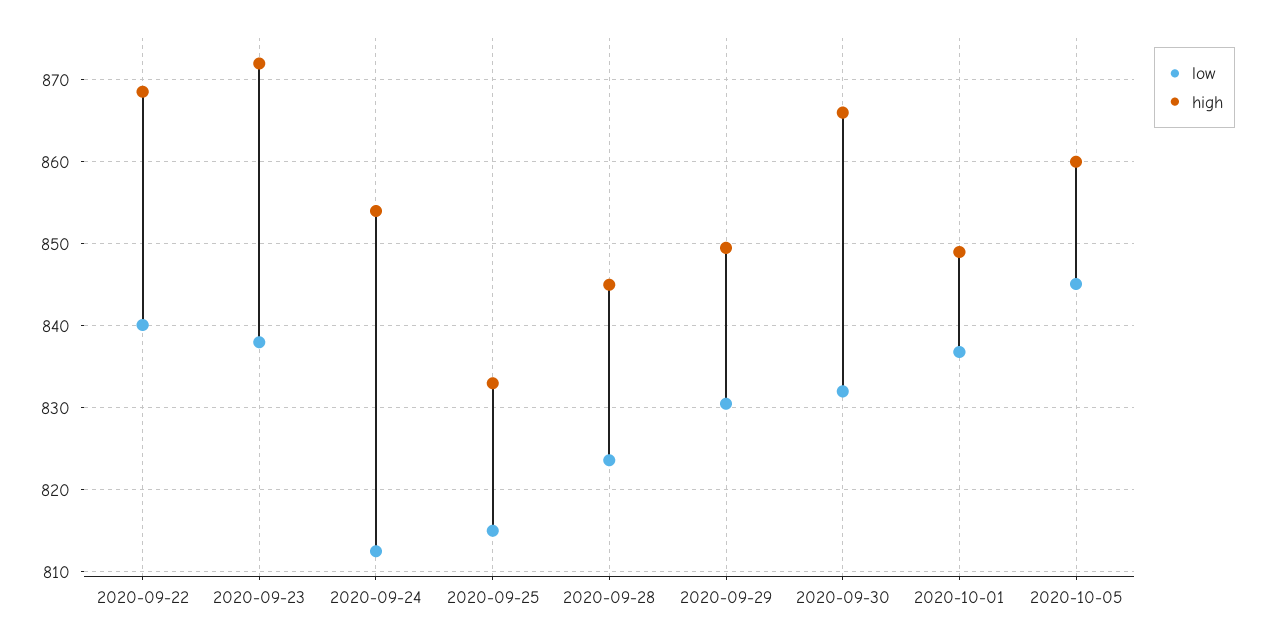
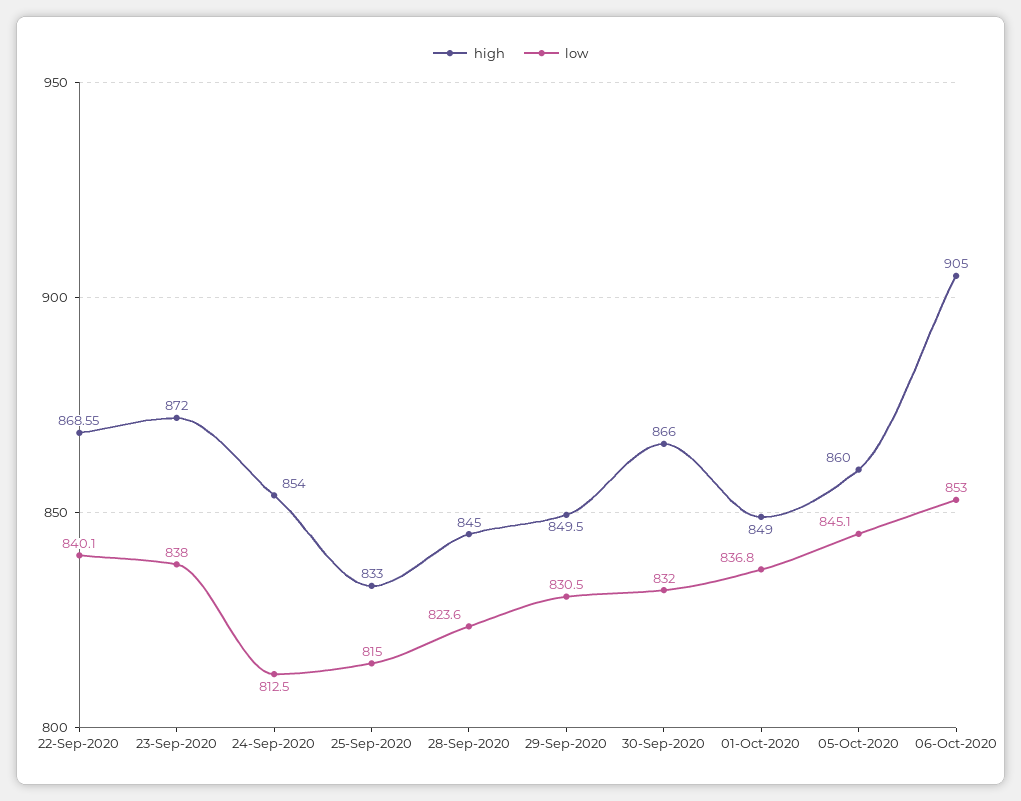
high, 06-Oct-2020: none -> 905
low, 06-Oct-2020: none -> 853

